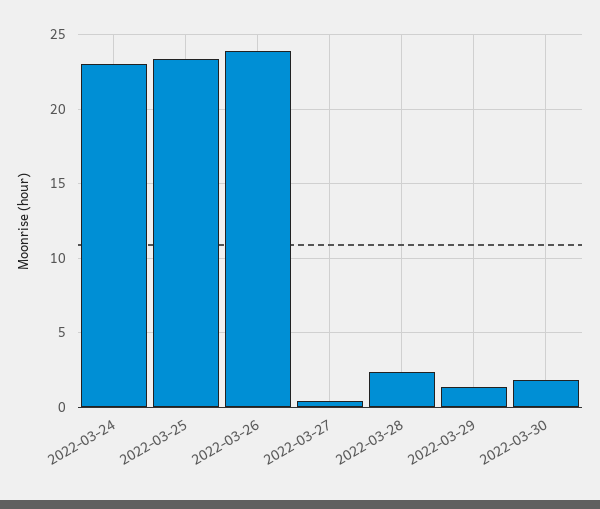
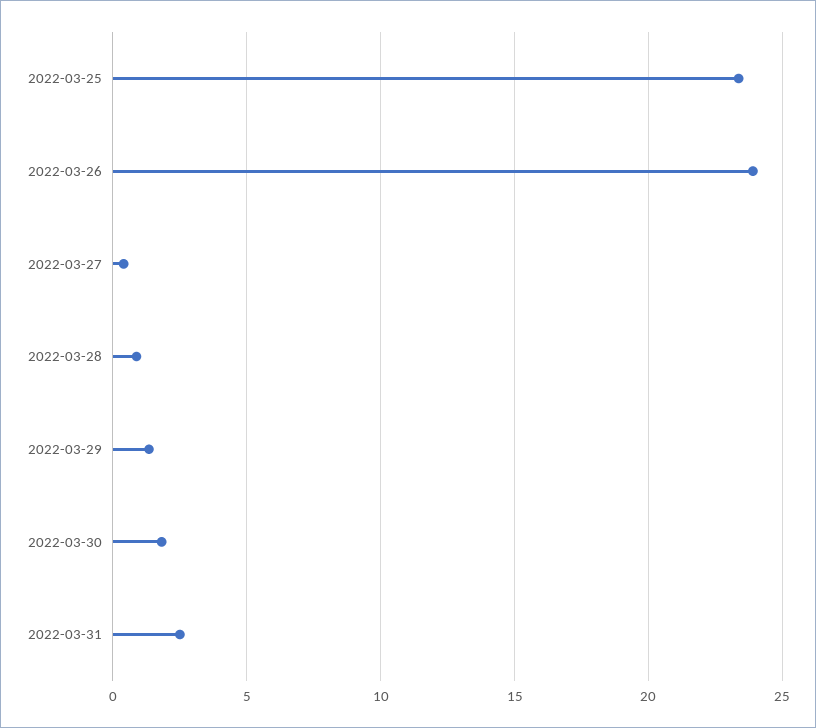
2022-03-24: 23 -> none
2022-03-28: 2.5 -> 1
2022-03-31: none -> 2.5

